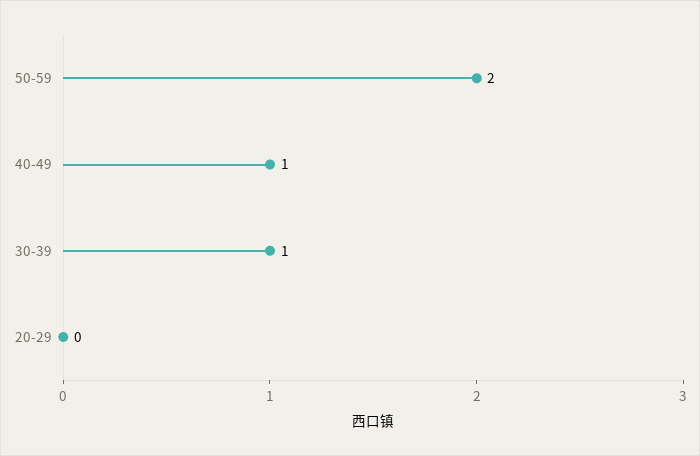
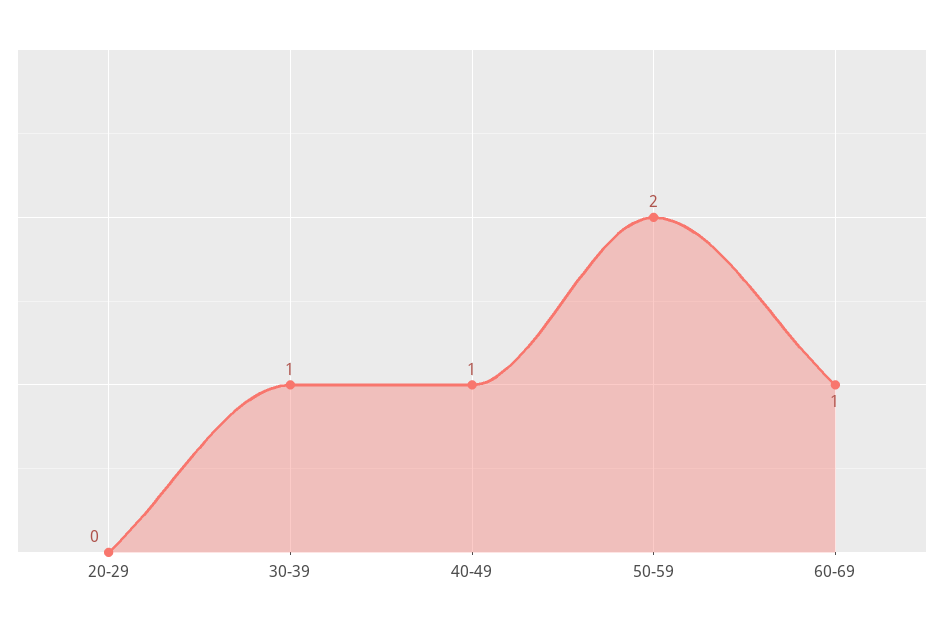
60-69: none -> 1

